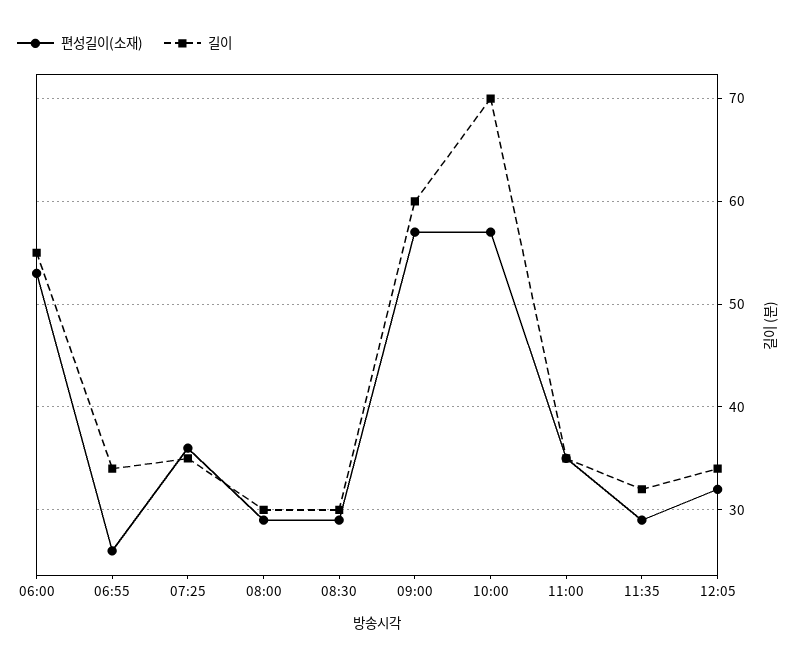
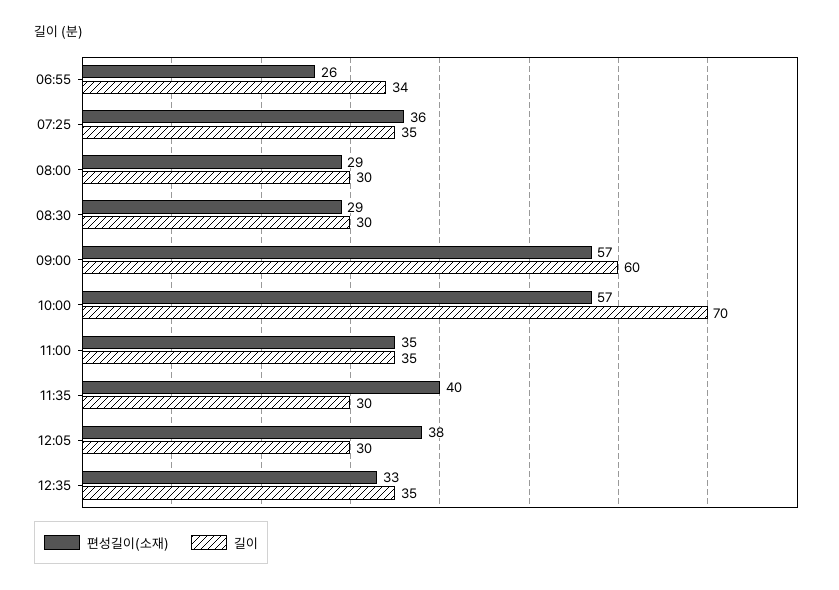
편성길이(소재), 06:00: 53 -> none
길이, 06:00: 55 -> none
편성길이(소재), 11:35: 29 -> 40
길이, 11:35: 32 -> 30
편성길이(소재), 12:05: 32 -> 38
길이, 12:05: 34 -> 30
편성길이(소재), 12:35: none -> 33
길이, 12:35: none -> 35

